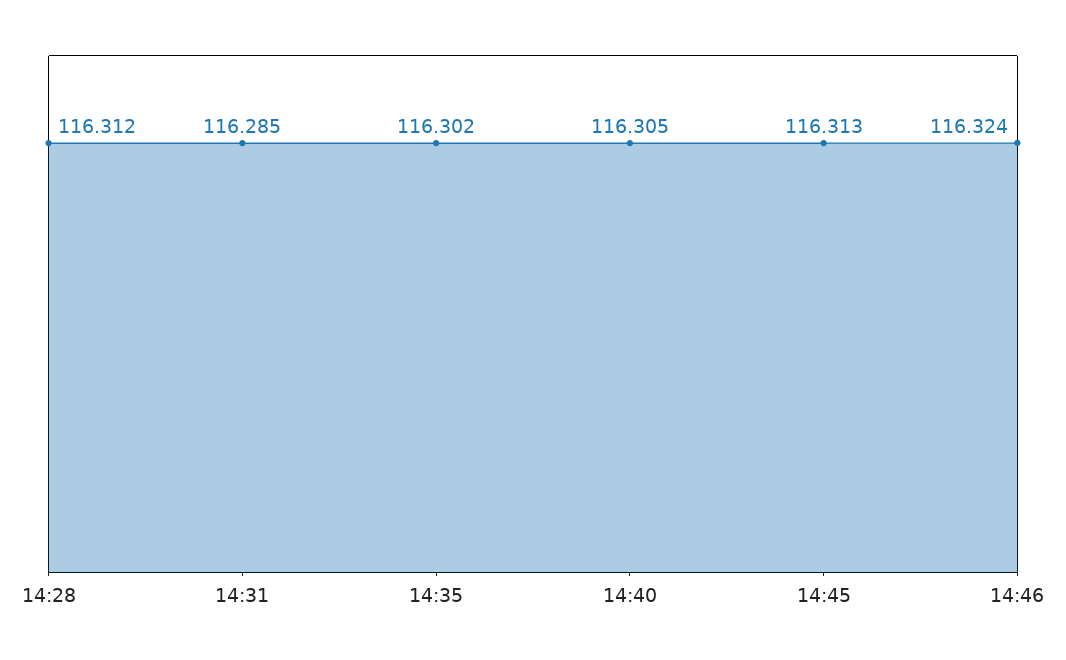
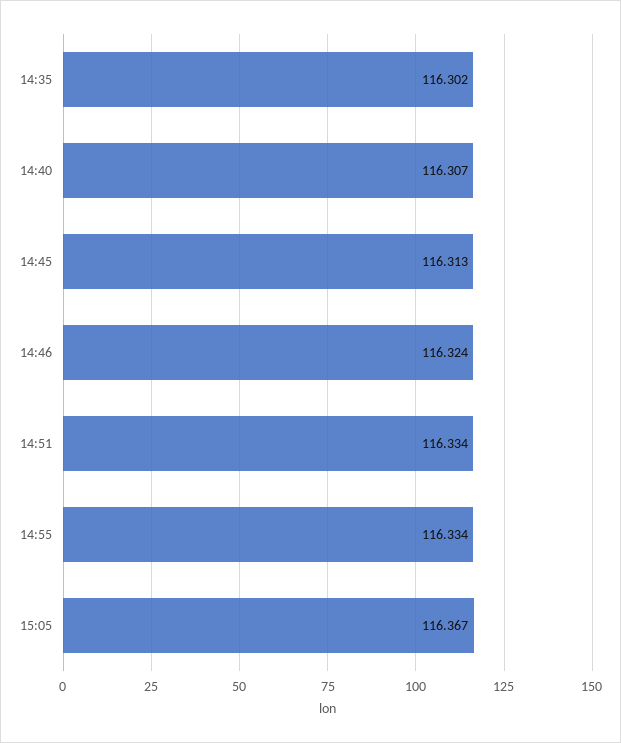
14:28: 116.312 -> none
14:31: 116.285 -> none
14:40: 116.305 -> 116.307
14:51: none -> 116.334
14:55: none -> 116.334
15:05: none -> 116.367

